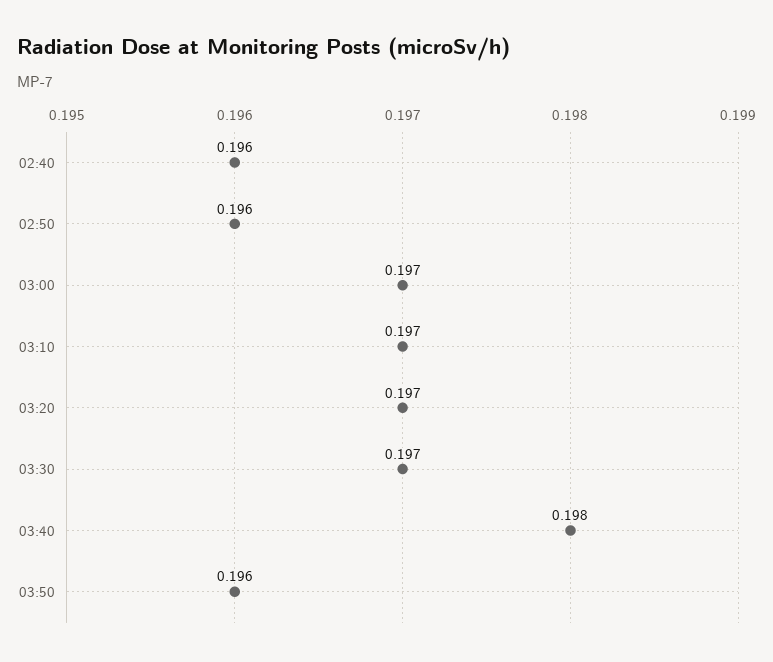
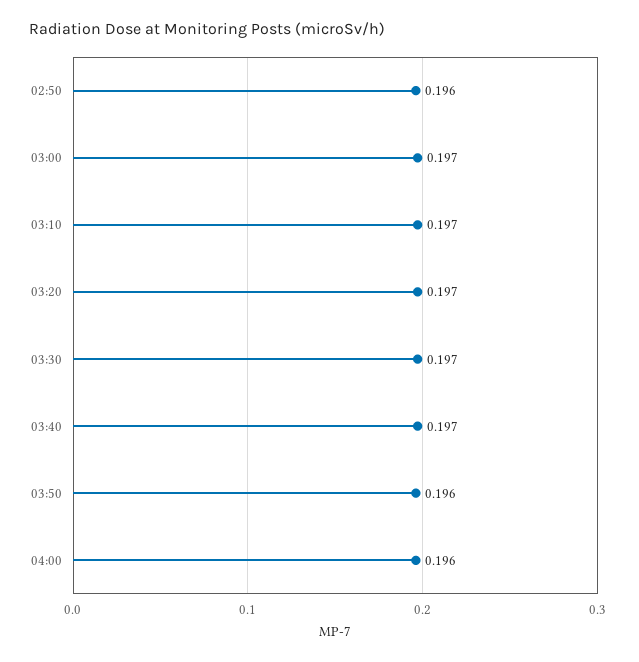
02:40: 0.196 -> none
03:40: 0.198 -> 0.197
04:00: none -> 0.196

